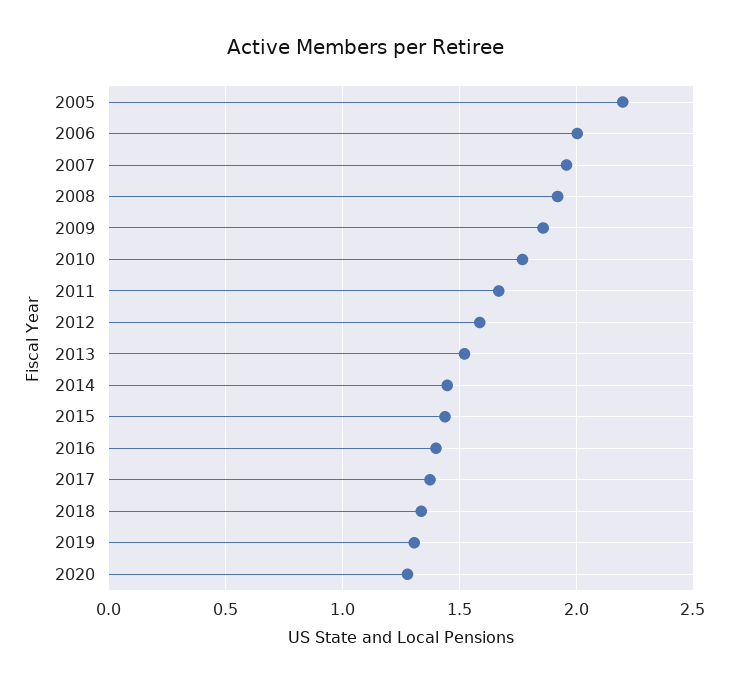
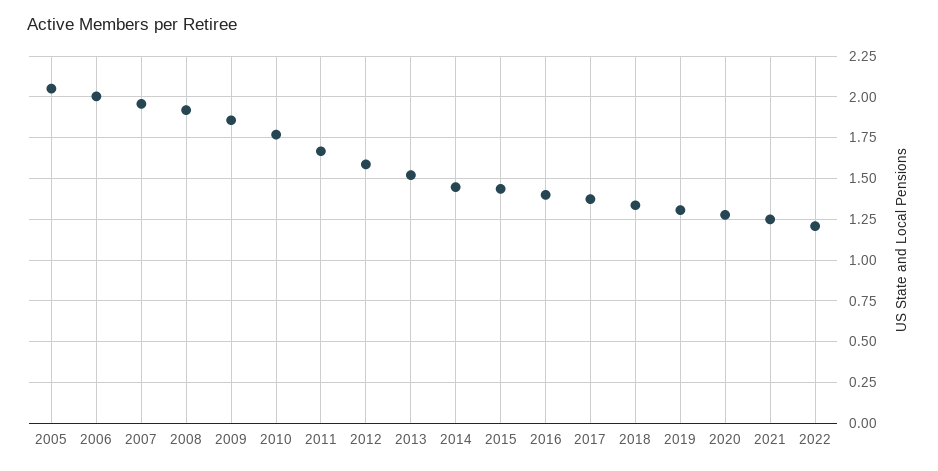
2005: 2.2 -> 2.05
2021: none -> 1.25
2022: none -> 1.2

